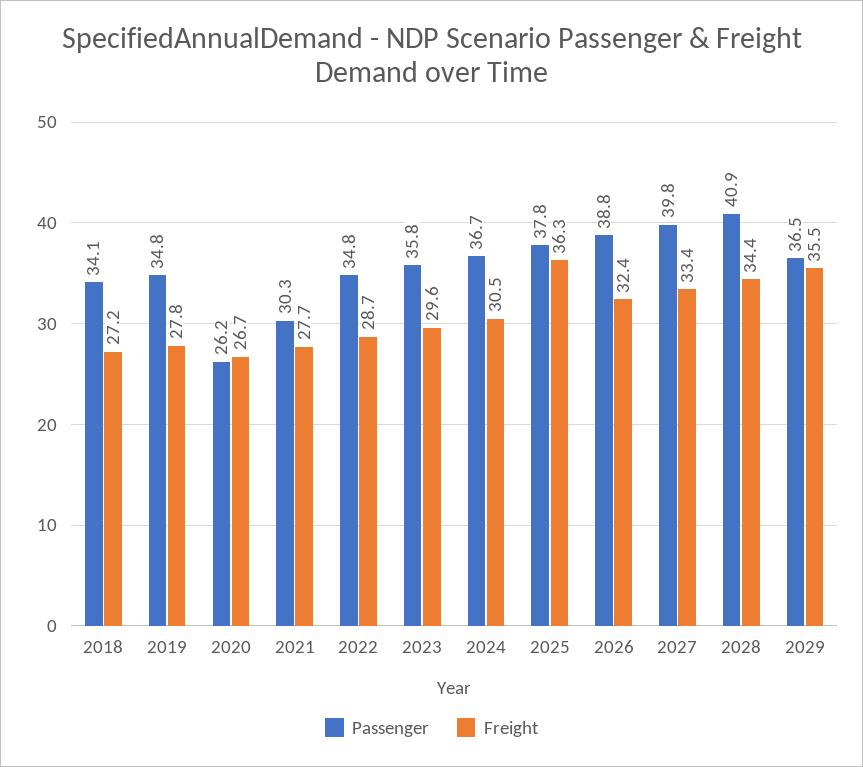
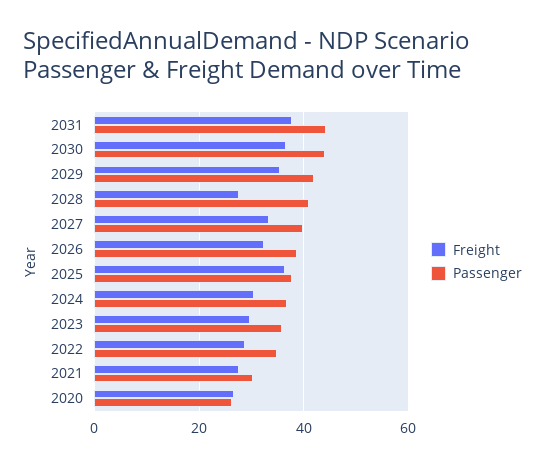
Passenger, 2018: 34.1 -> none
Freight, 2018: 27.2 -> none
Passenger, 2019: 34.8 -> none
Freight, 2019: 27.8 -> none
Freight, 2028: 34.4 -> 28
Passenger, 2029: 36.5 -> 42
Freight, 2031: none -> 38
Passenger, 2031: none -> 44
Freight, 2030: none -> 36
Passenger, 2030: none -> 44

